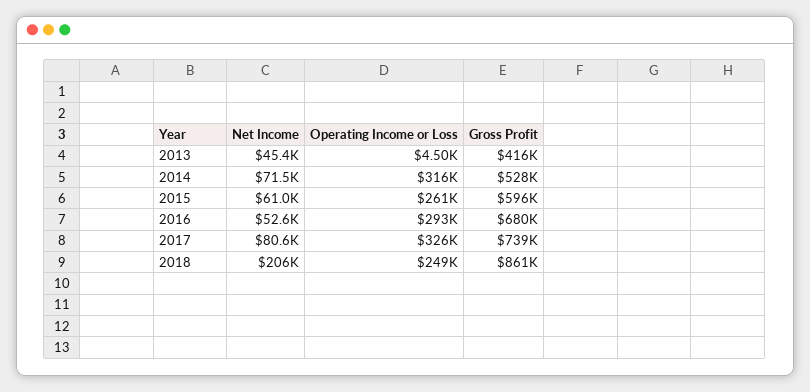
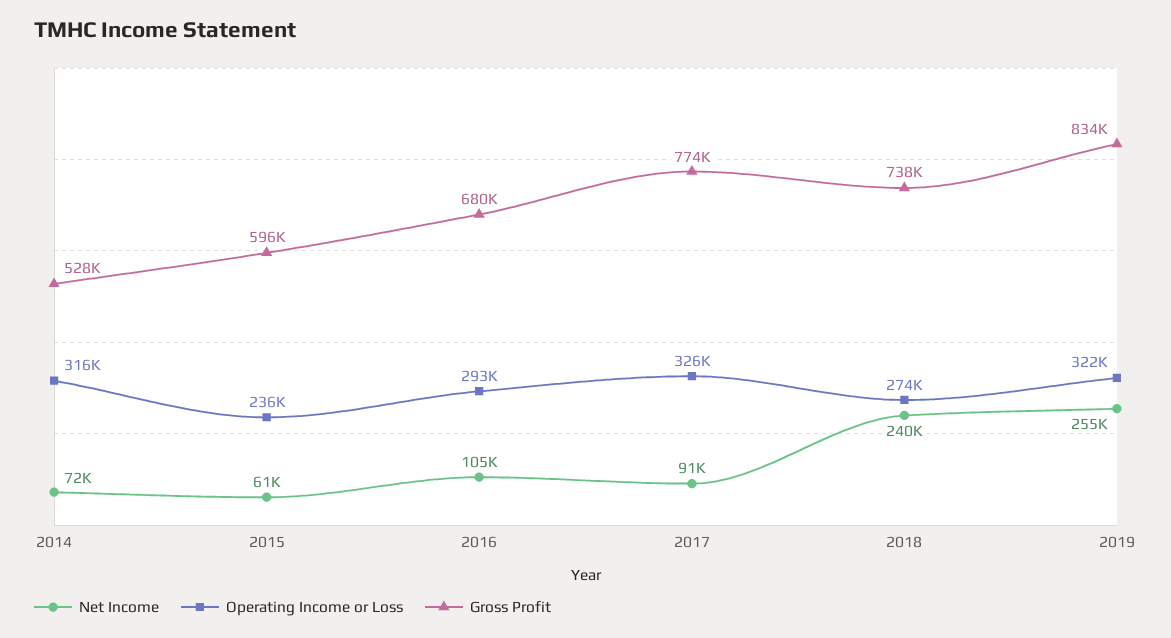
Net Income, 2013: 45400 -> none
Operating Income or Loss, 2013: 4500 -> none
Gross Profit, 2013: 416000 -> none
Operating Income or Loss, 2015: 261000 -> 236000
Net Income, 2016: 52600 -> 105000
Net Income, 2017: 80600 -> 91000
Gross Profit, 2017: 739000 -> 774000
Net Income, 2018: 206000 -> 240000
Operating Income or Loss, 2018: 249000 -> 274000
Gross Profit, 2018: 861000 -> 738000
Net Income, 2019: none -> 255000
Operating Income or Loss, 2019: none -> 322000
Gross Profit, 2019: none -> 834000

